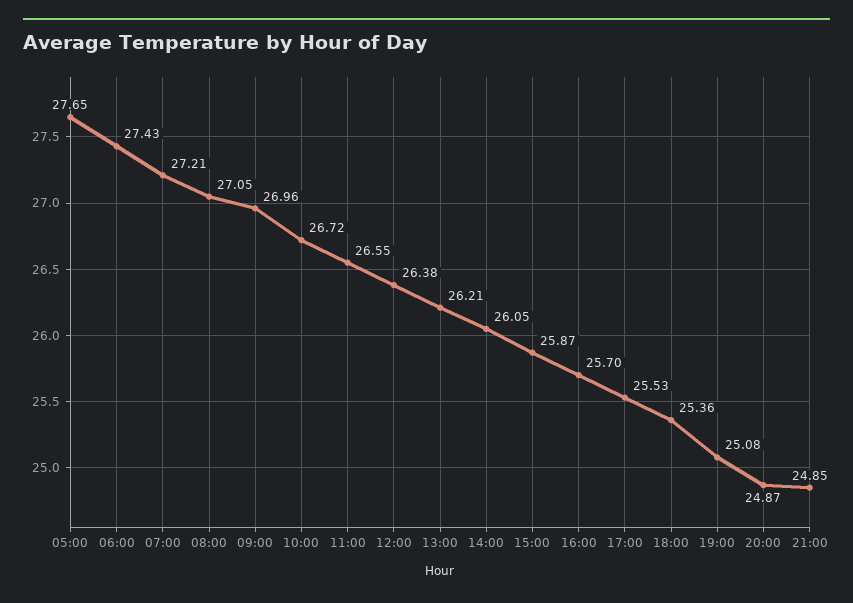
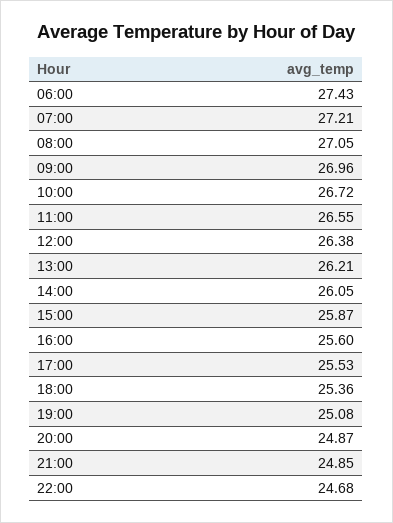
05:00: 27.65 -> none
16:00: 25.7 -> 25.6
22:00: none -> 24.68

